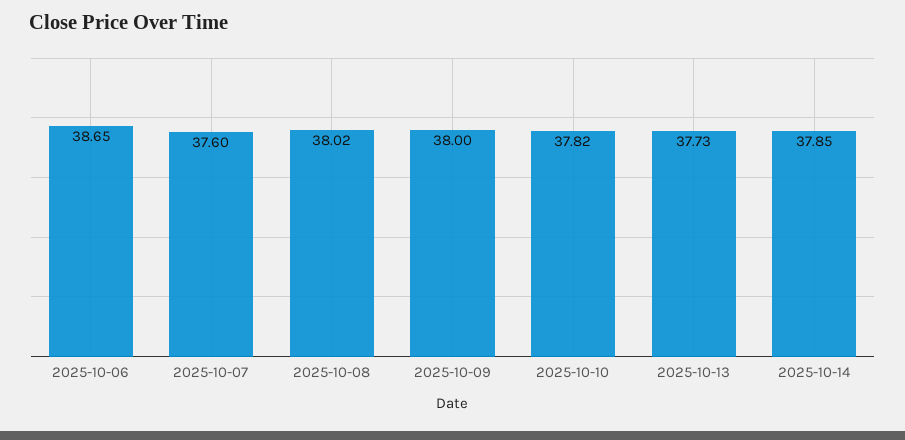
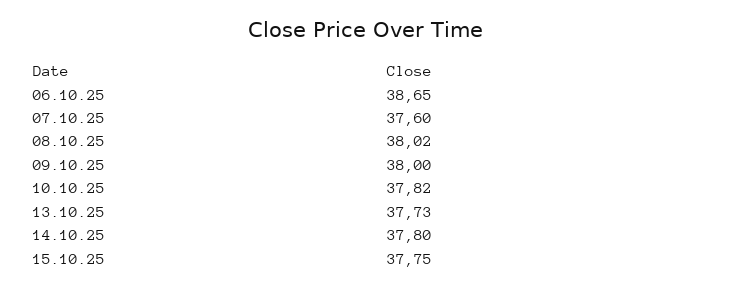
2025-10-14: 37.85 -> 37.8
15.10.25: none -> 37.75

